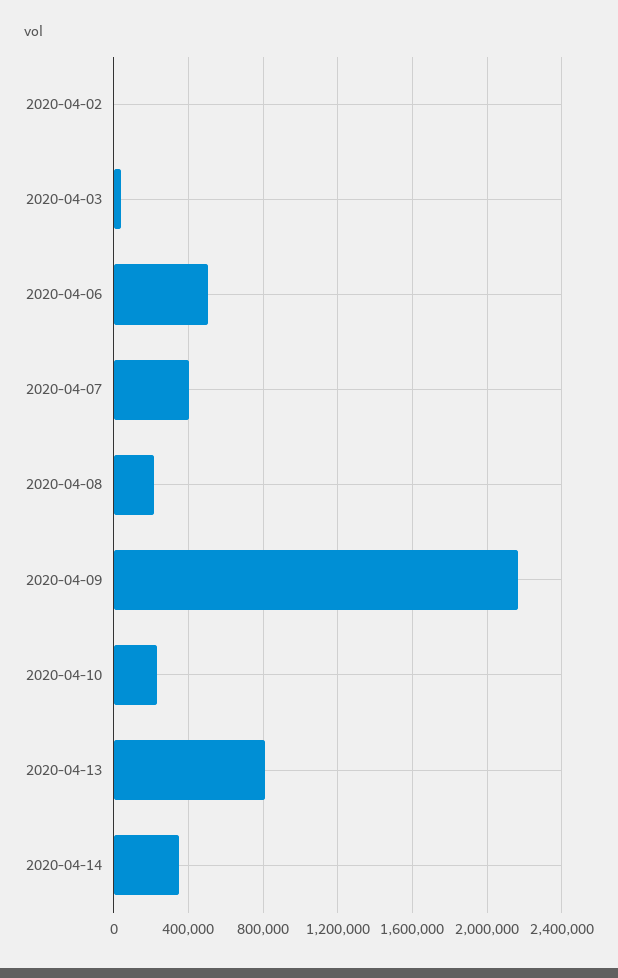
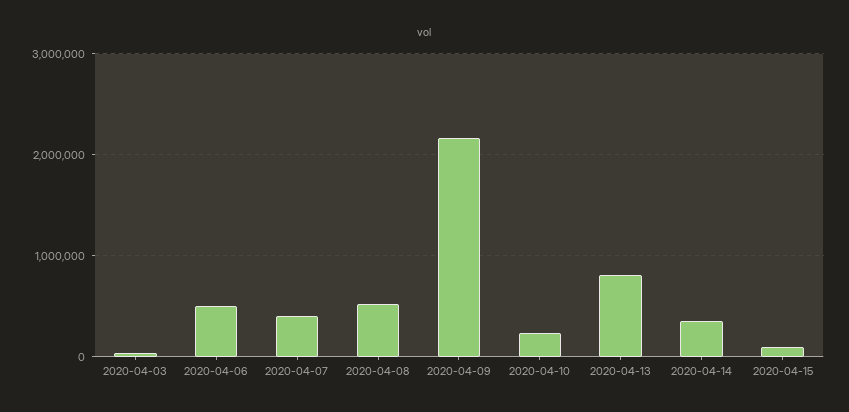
2020-04-02: 0 -> none
2020-04-08: 200000 -> 500000
2020-04-15: none -> 100000

